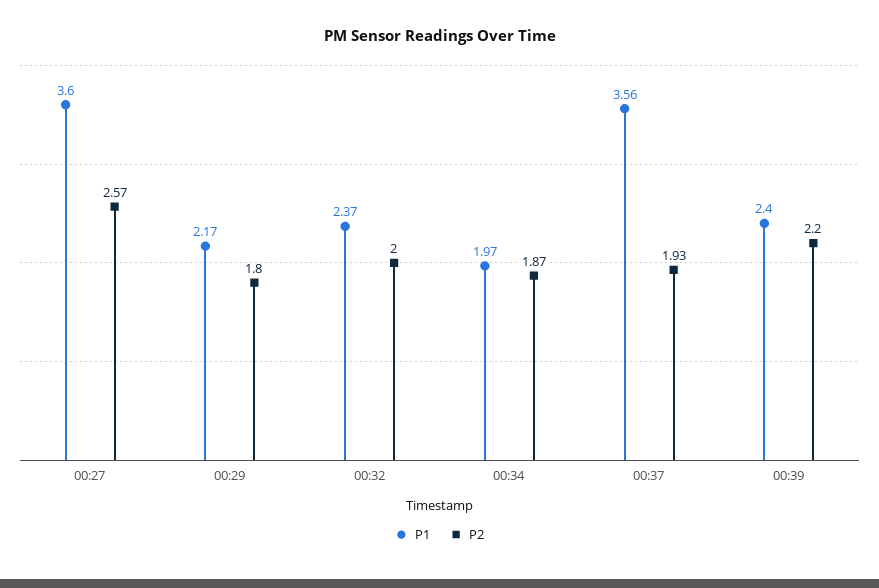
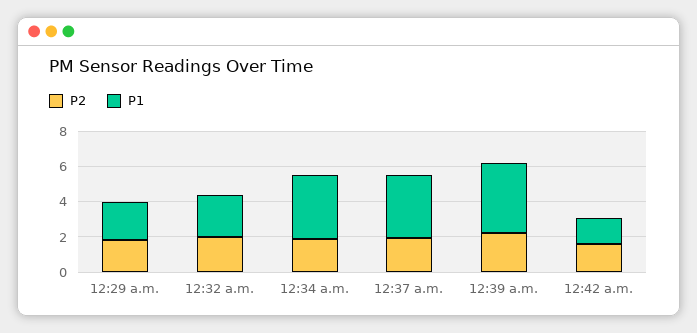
P1, 00:27: 3.6 -> none
P2, 00:27: 2.57 -> none
P1, 00:34: 1.97 -> 3.5
P1, 00:39: 2.4 -> 4
P2, 12:42 a.m.: none -> 1.5
P1, 12:42 a.m.: none -> 1.5

